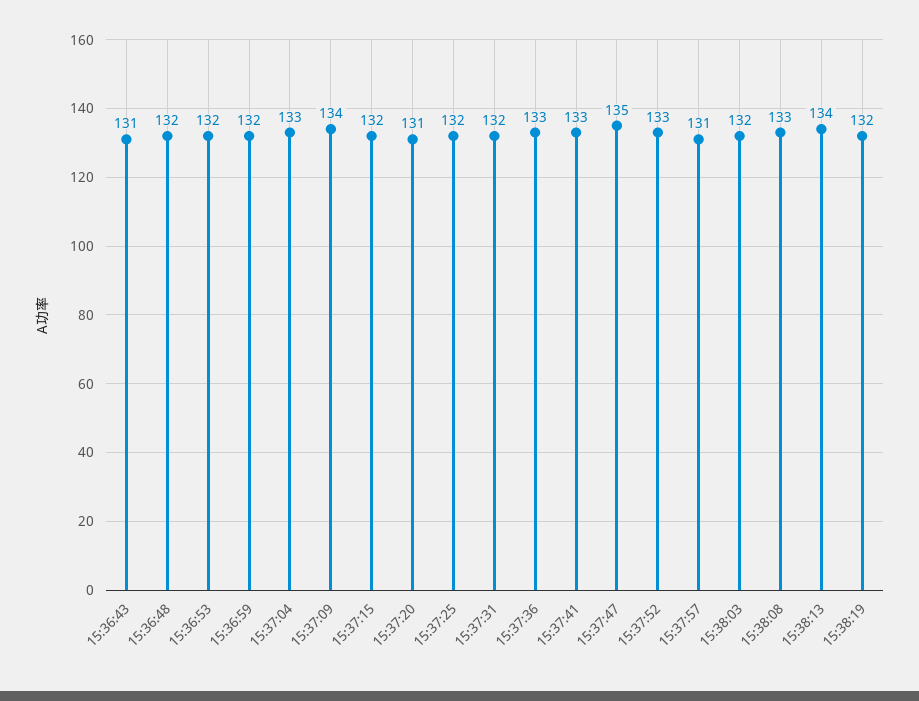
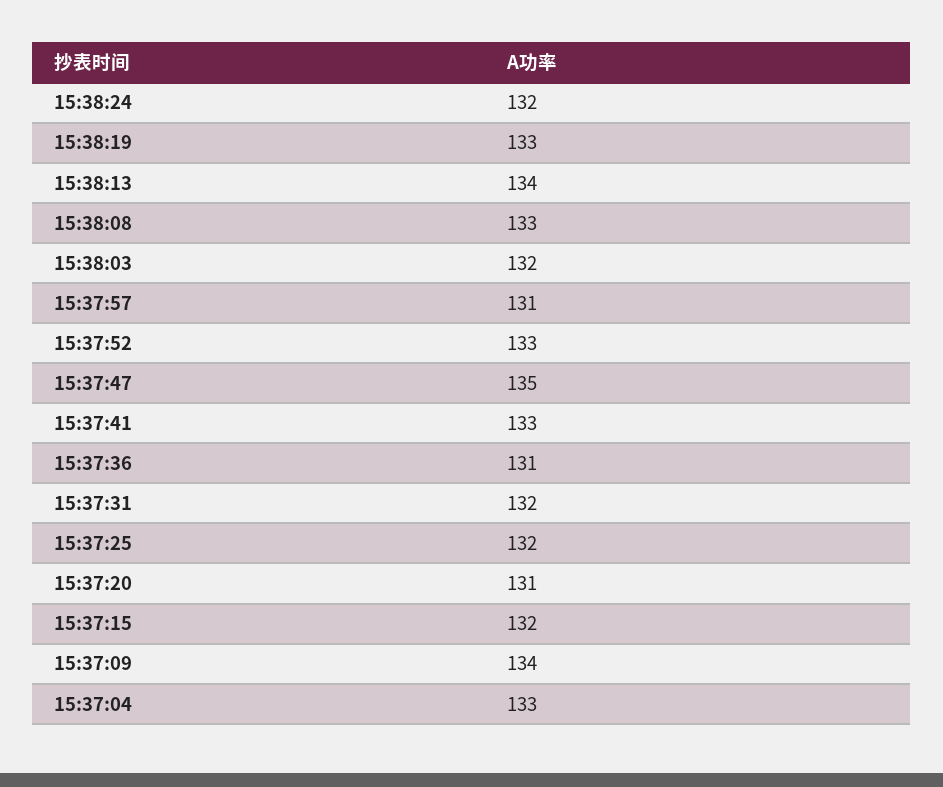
15:36:43: 131 -> none
15:36:48: 132 -> none
15:36:53: 132 -> none
15:36:59: 132 -> none
15:37:36: 133 -> 131
15:38:19: 132 -> 133
15:38:24: none -> 132

